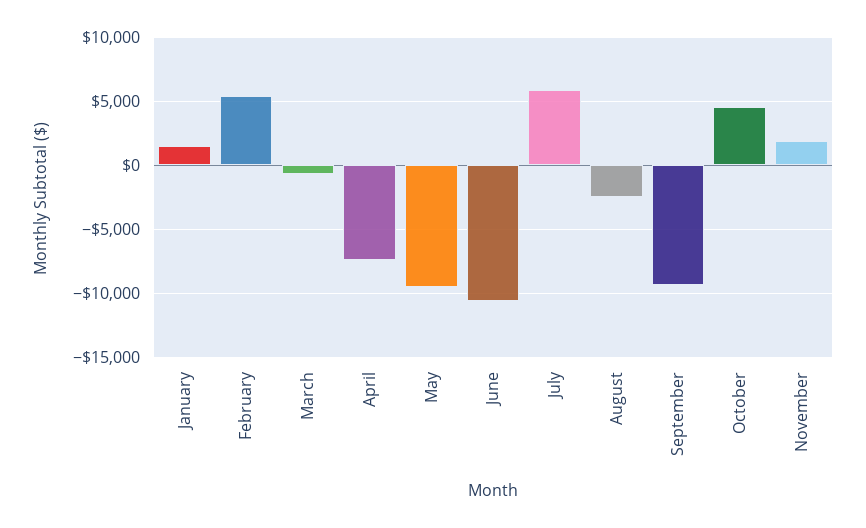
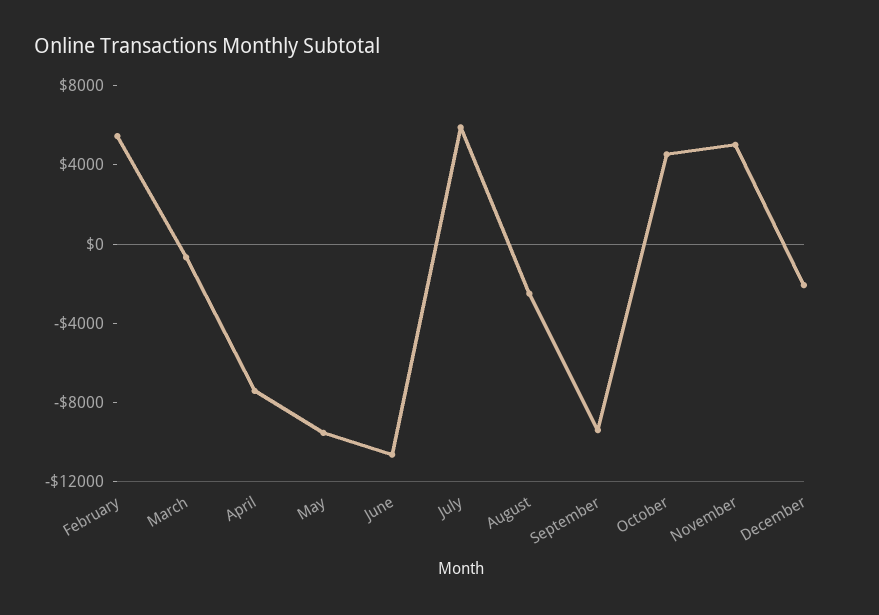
January: 1500 -> none
November: 2000 -> 5000
December: none -> -2000

